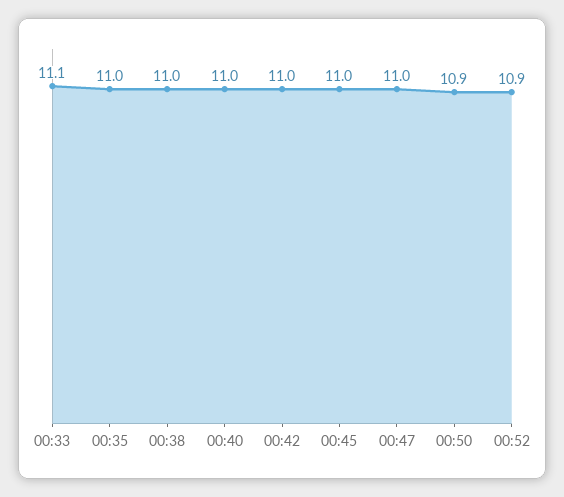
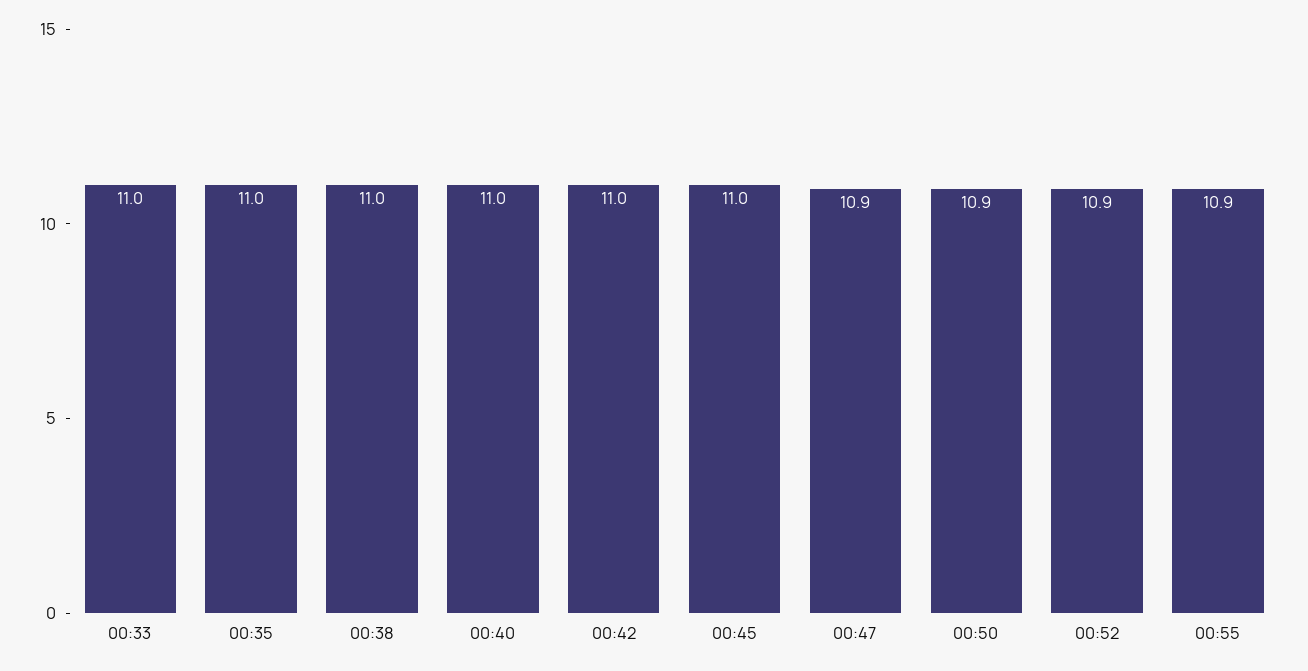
00:33: 11.1 -> 11
00:47: 11 -> 10.9
00:55: none -> 10.9

